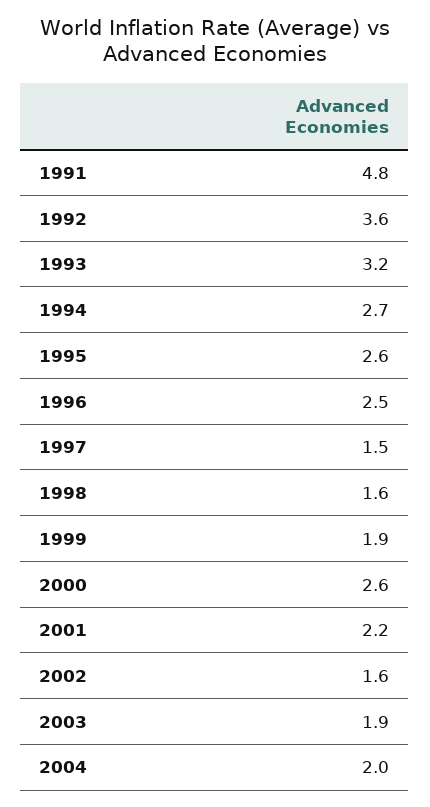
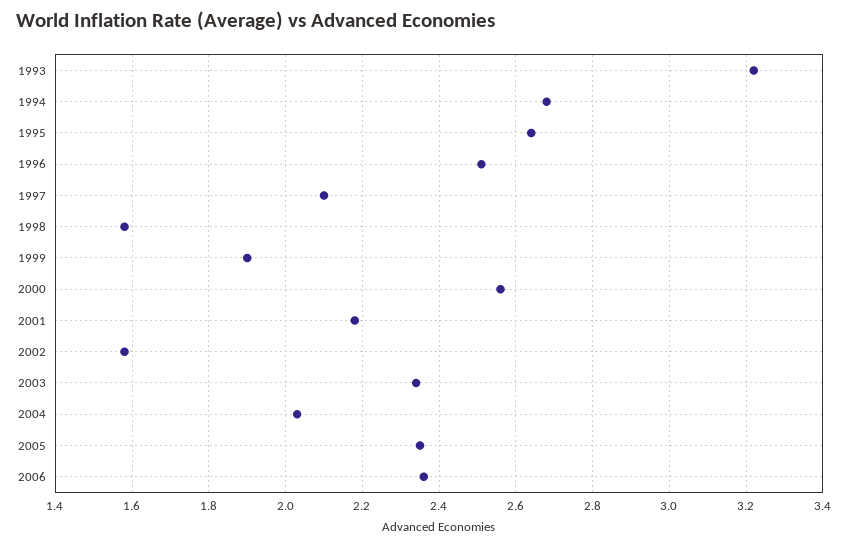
1991: 4.8 -> none
1992: 3.6 -> none
1997: 1.5 -> 2.1
2003: 1.9 -> 2.35
2005: none -> 2.35
2006: none -> 2.35

